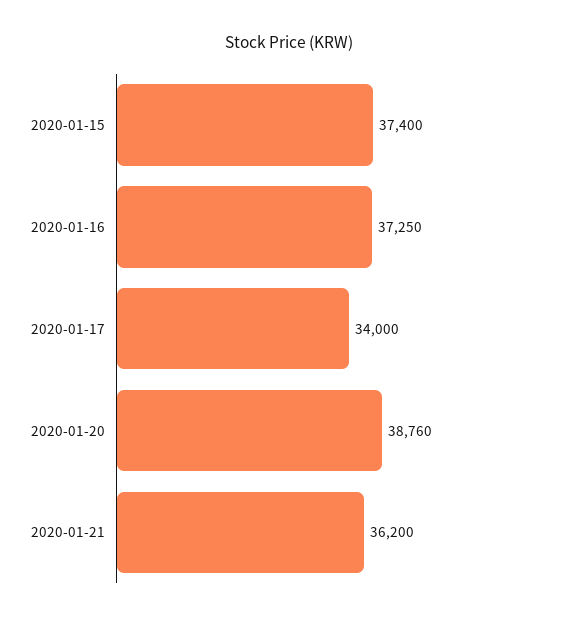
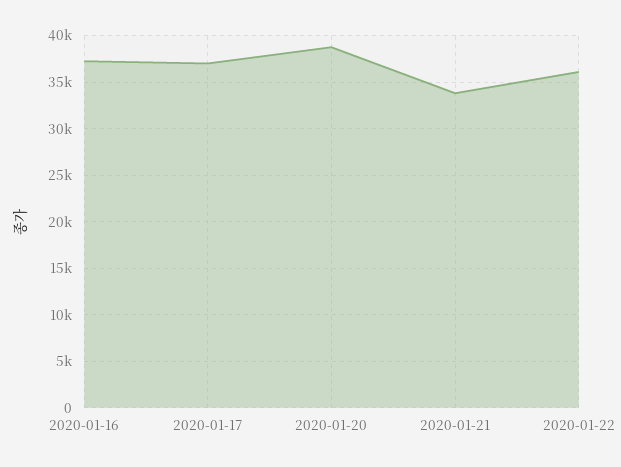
2020-01-15: 37400 -> none
2020-01-17: 34000 -> 37000
2020-01-21: 36200 -> 34000
2020-01-22: none -> 36000

